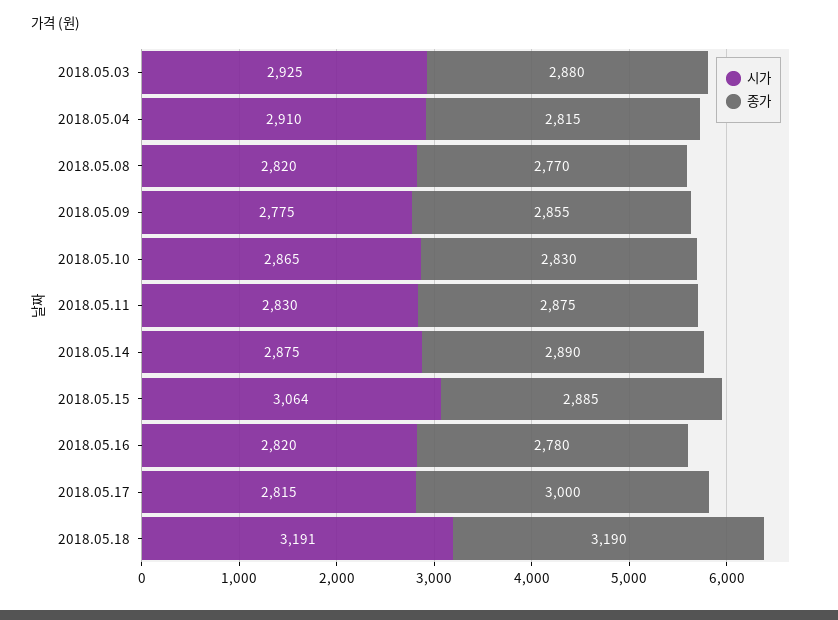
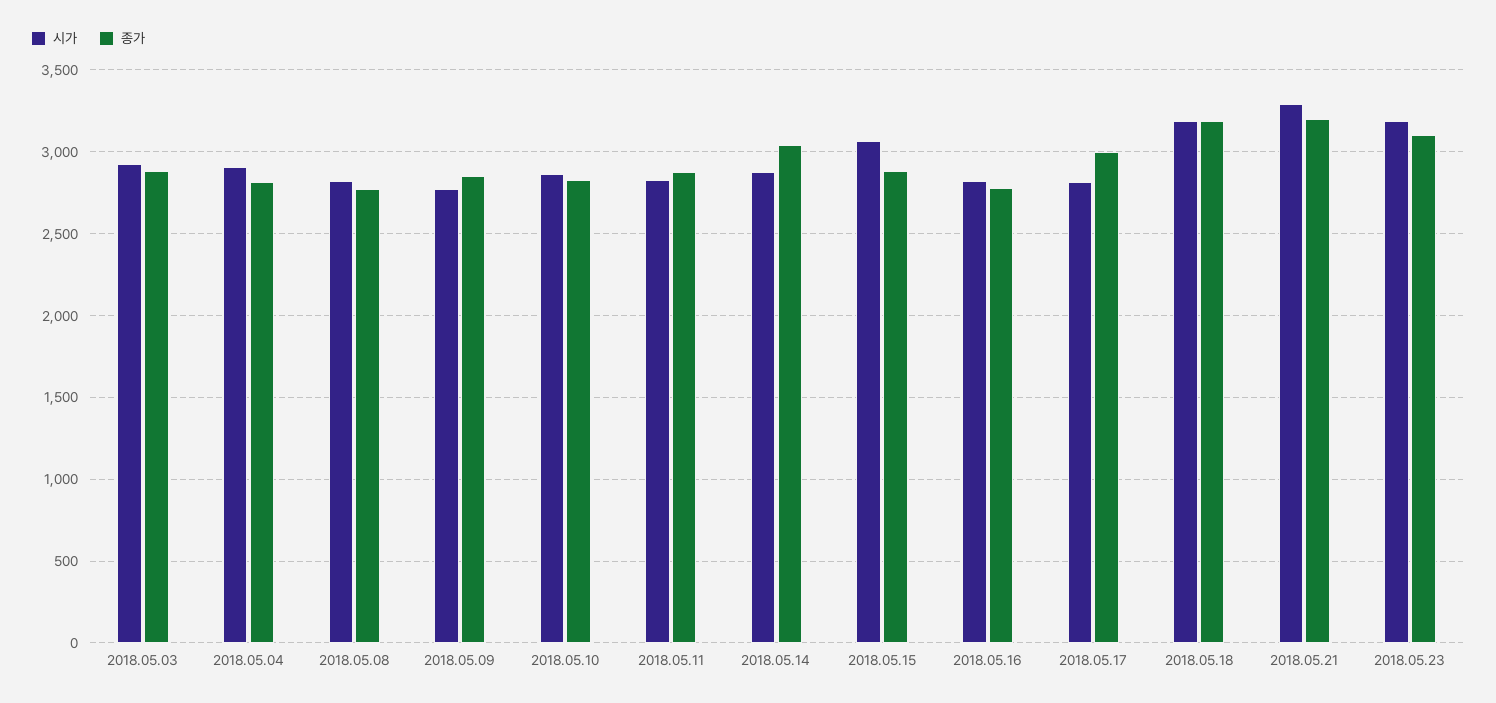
종가, 2018.05.14: 2890 -> 3050
시가, 2018.05.21: none -> 3300
종가, 2018.05.21: none -> 3200
시가, 2018.05.23: none -> 3200
종가, 2018.05.23: none -> 3100

